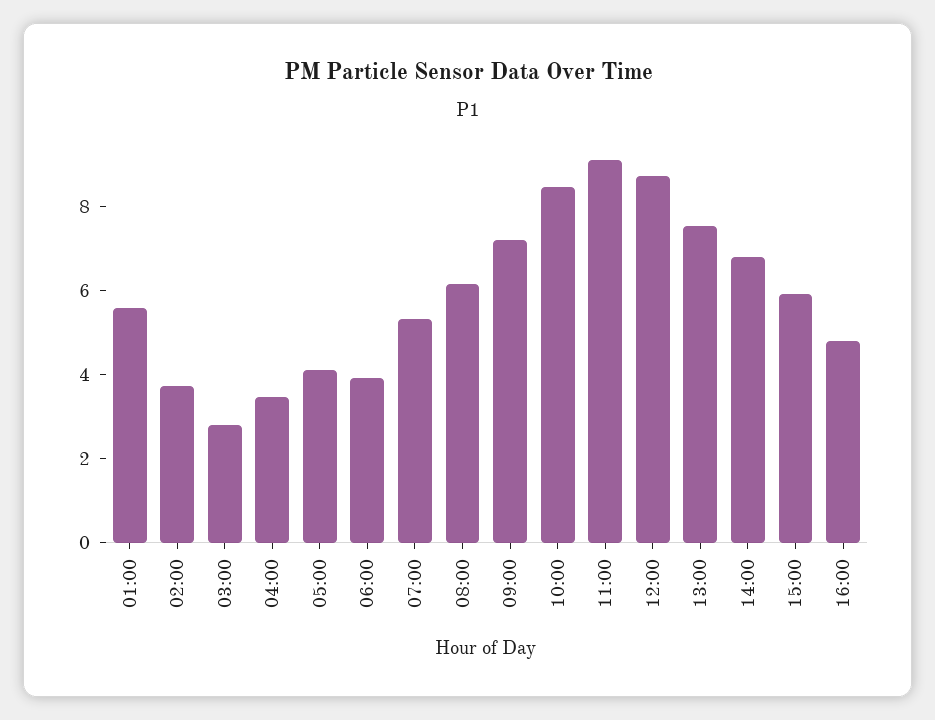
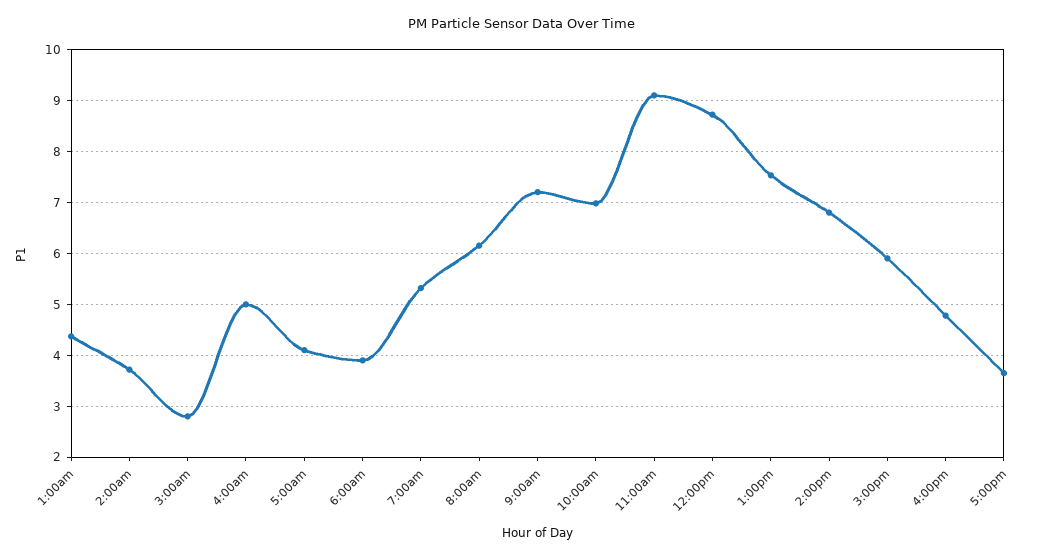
01:00: 5.5 -> 4.4
04:00: 3.5 -> 5
10:00: 8.5 -> 7
5:00pm: none -> 3.6

